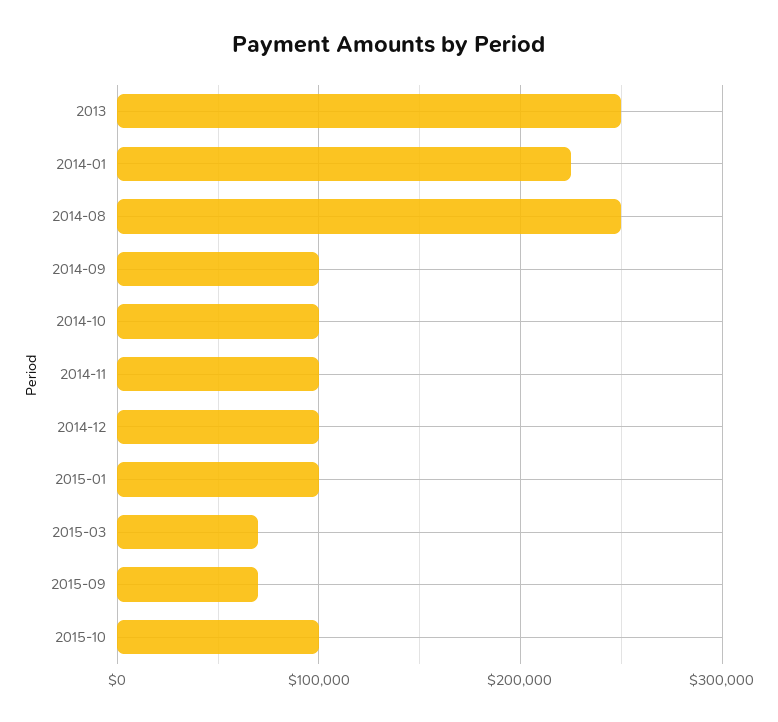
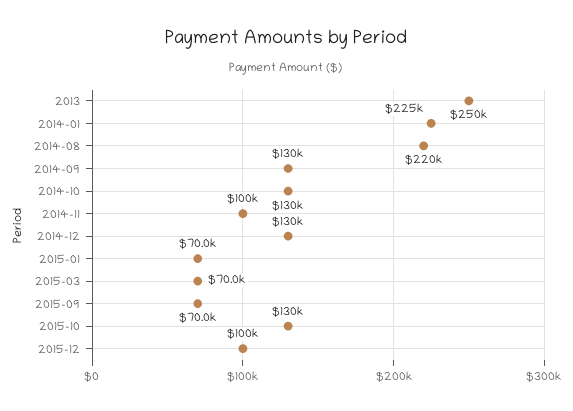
2014-08: 250000 -> 220000
2014-09: 100000 -> 130000
2014-10: 100000 -> 130000
2014-12: 100000 -> 130000
2015-01: 100000 -> 70000
2015-10: 100000 -> 130000
2015-12: none -> 100000

